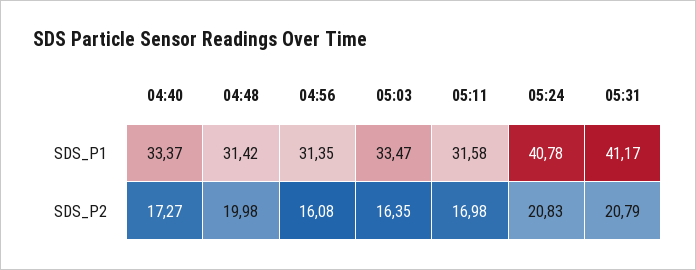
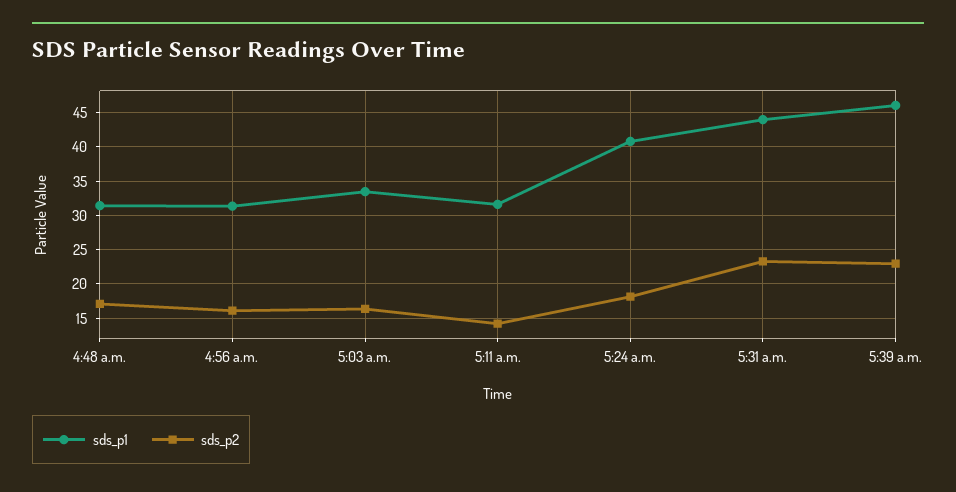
SDS_P1, 04:40: 33.37 -> none
SDS_P1, 05:31: 41.17 -> 44
SDS_P2, 04:40: 17.27 -> none
SDS_P2, 04:48: 19.98 -> 17
SDS_P2, 05:11: 16.98 -> 14
SDS_P2, 05:24: 20.83 -> 18
SDS_P2, 05:31: 20.79 -> 23
SDS_P1, 5:39 a.m.: none -> 46
SDS_P2, 5:39 a.m.: none -> 23

